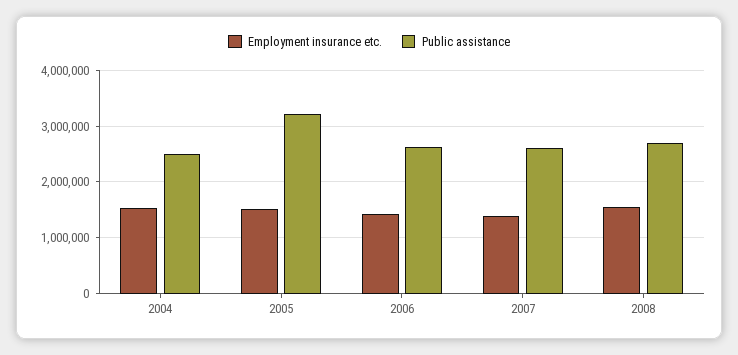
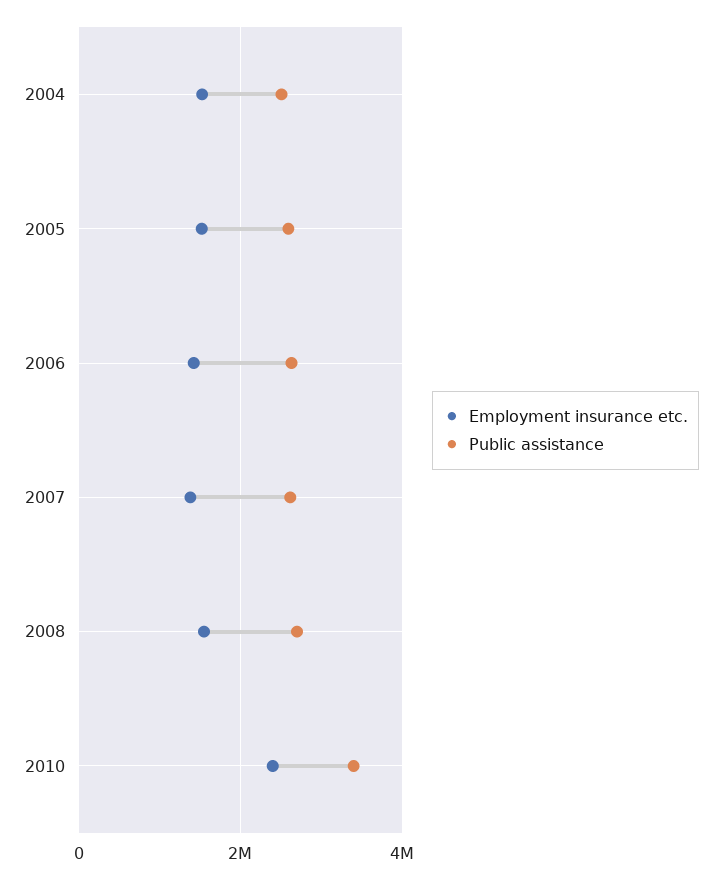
Public assistance, 2005: 3200000 -> 2600000
Employment insurance etc., 2010: none -> 2400000
Public assistance, 2010: none -> 3400000

